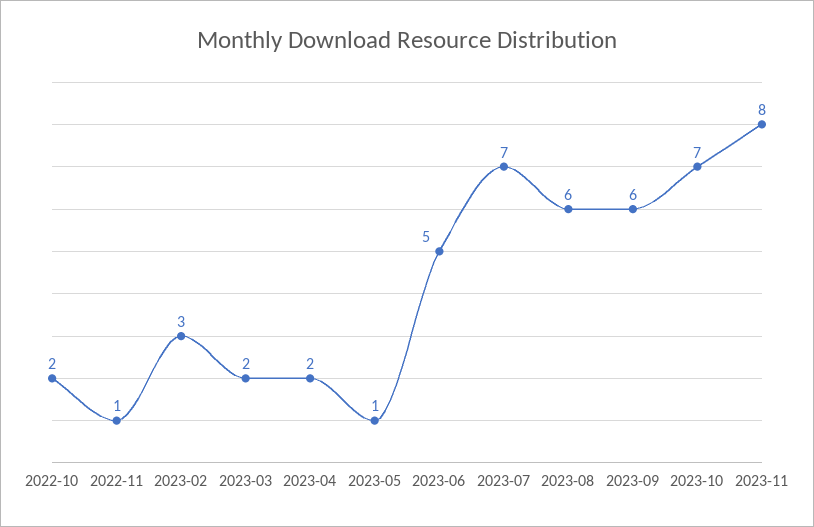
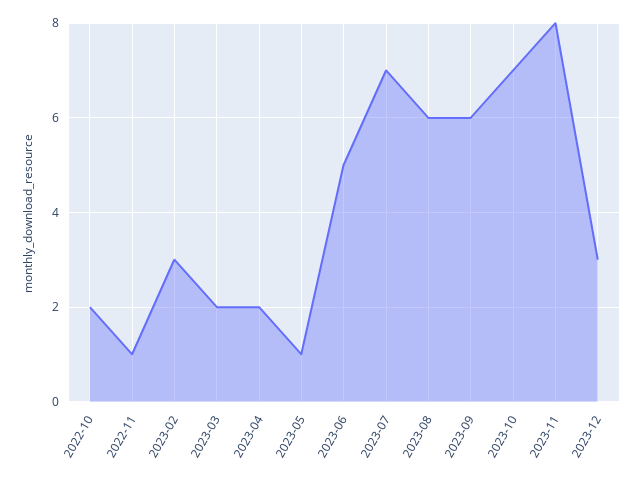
2023-12: none -> 3

